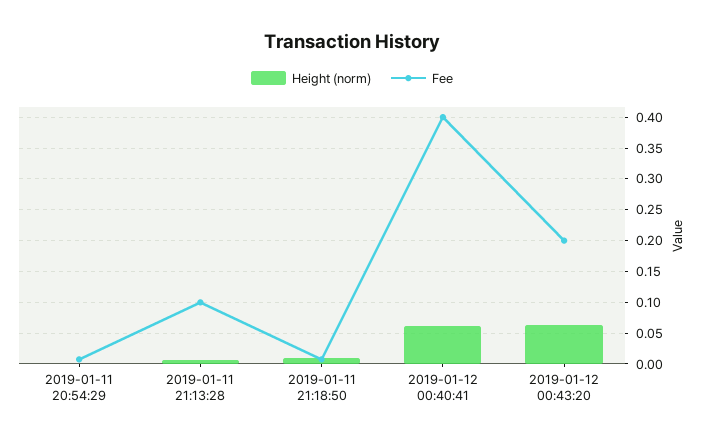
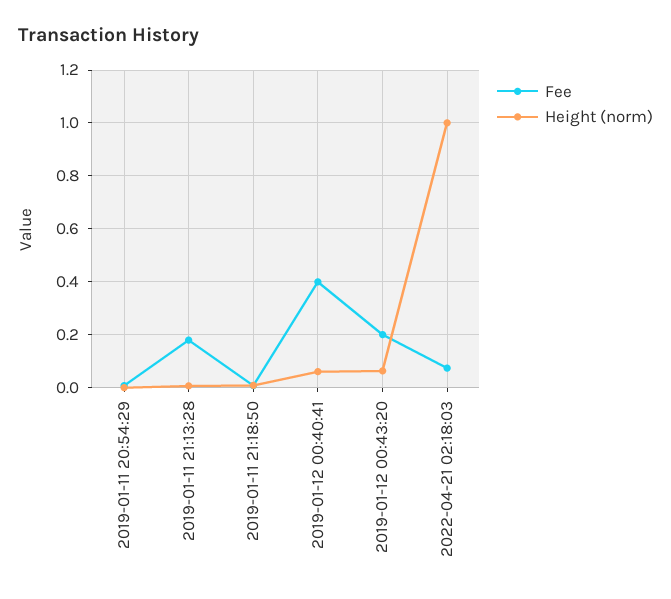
Fee, 2019-01-11 21:13:28: 0.1 -> 0.175
Fee, 2022-04-21 02:18:03: none -> 0.075
Height (norm), 2022-04-21 02:18:03: none -> 1

